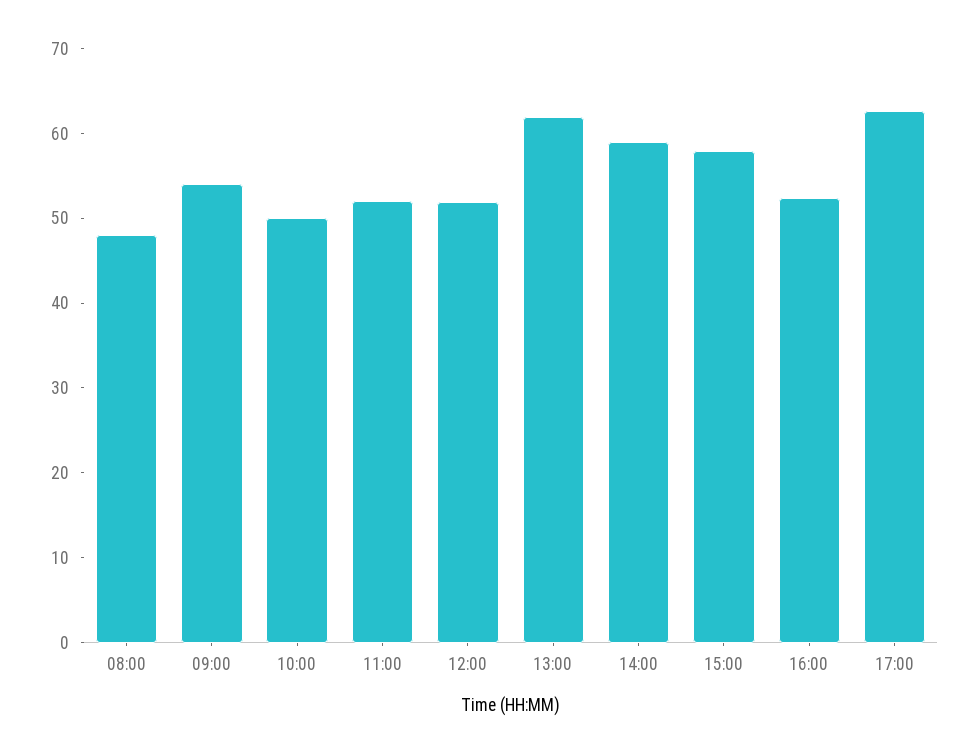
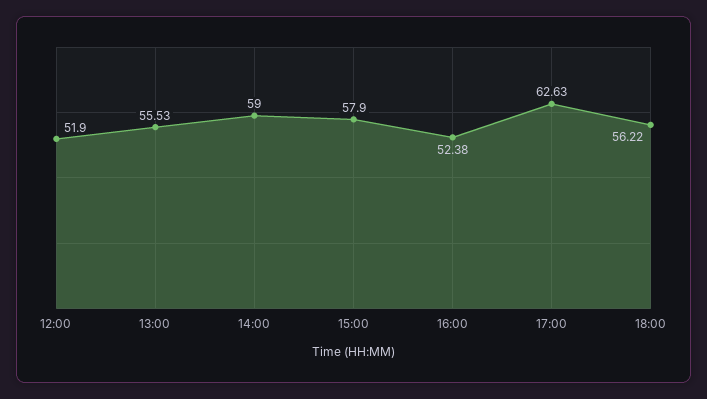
08:00: 48 -> none
09:00: 54 -> none
10:00: 50 -> none
11:00: 52 -> none
13:00: 62 -> 55.53
18:00: none -> 56.22

